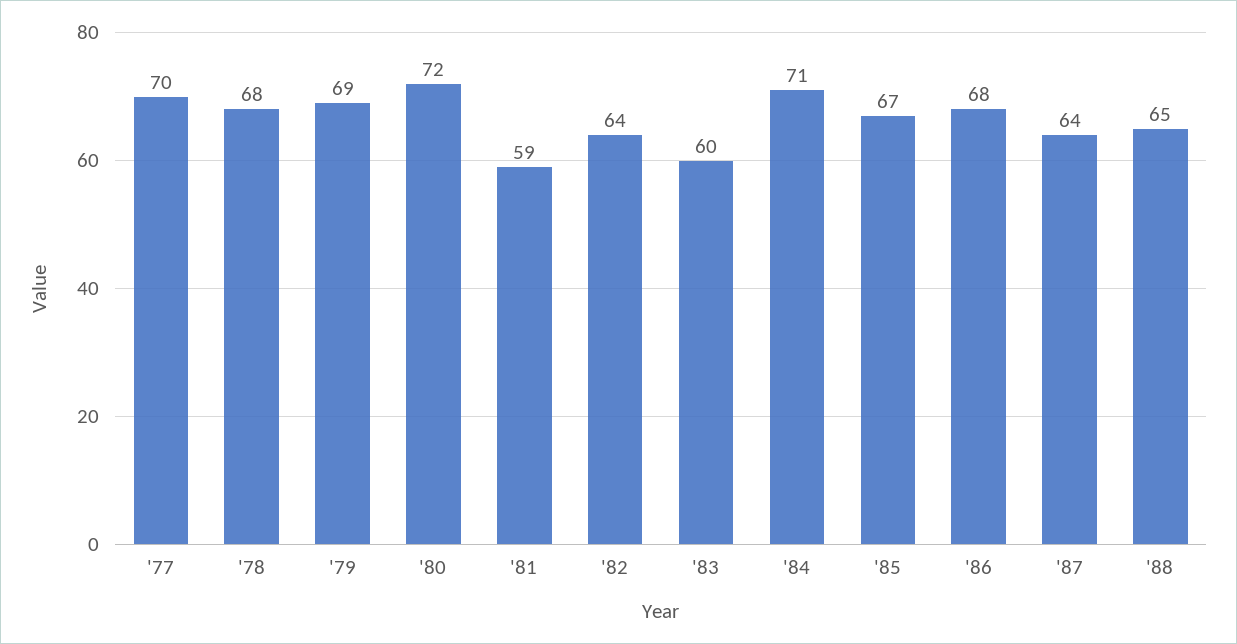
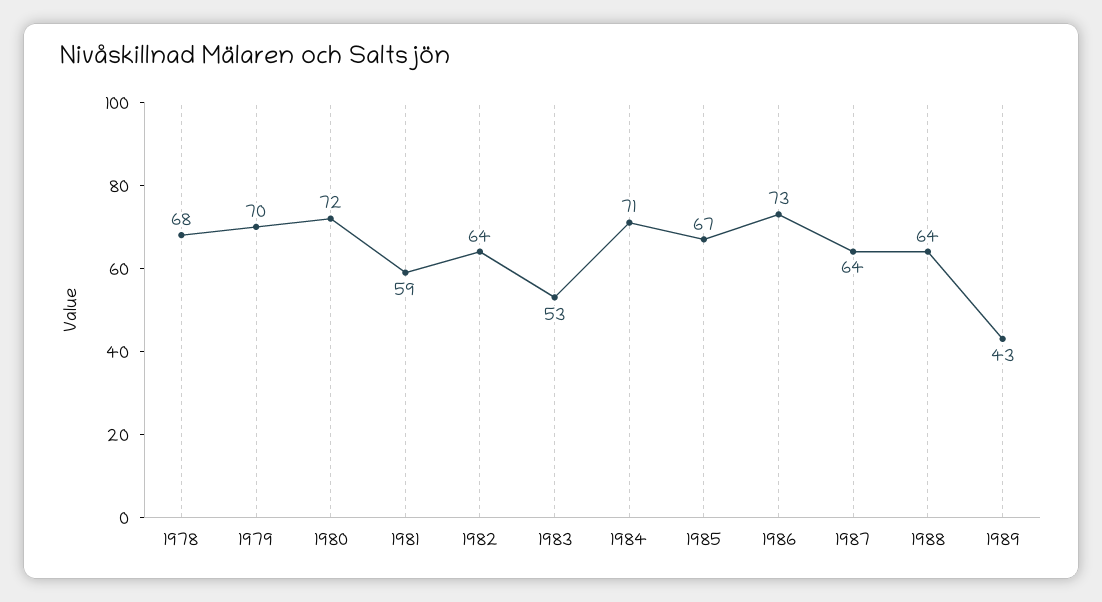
'77: 70 -> none
'79: 69 -> 70
'83: 60 -> 53
'86: 68 -> 73
'88: 65 -> 64
1989: none -> 43

